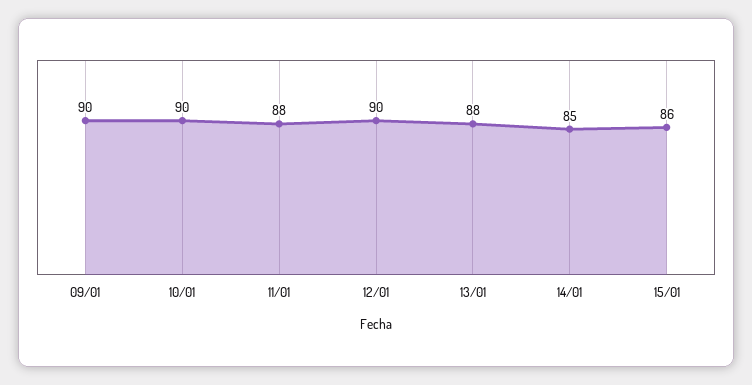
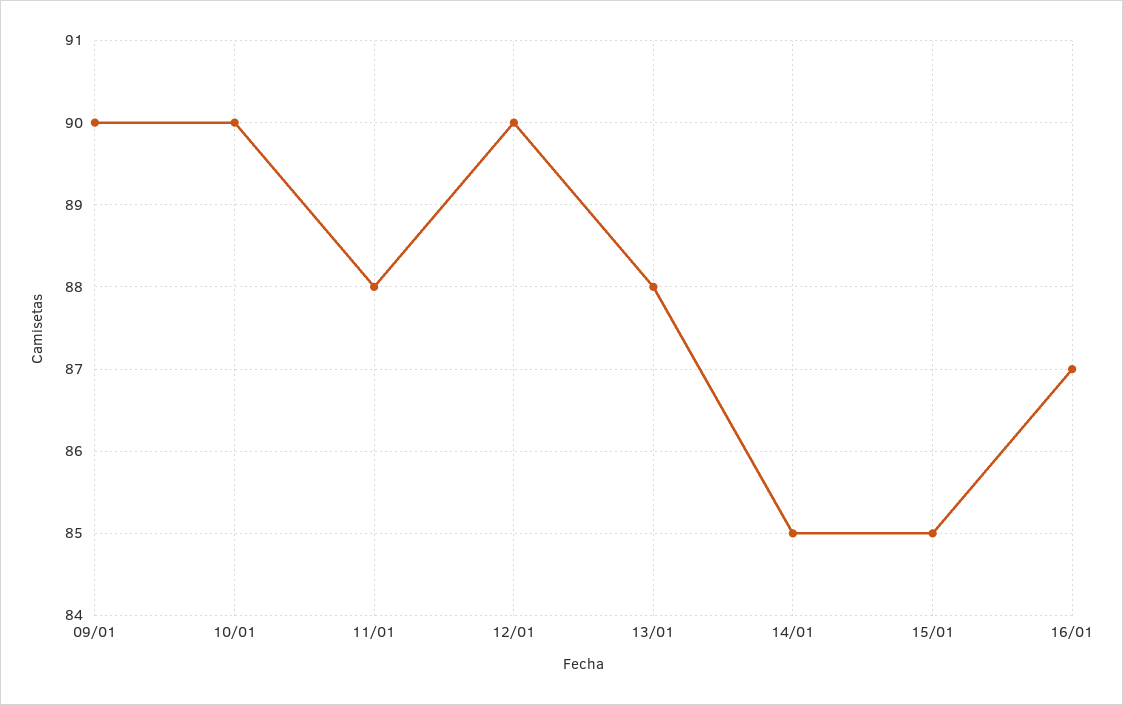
15/01: 86 -> 85
16/01: none -> 87

